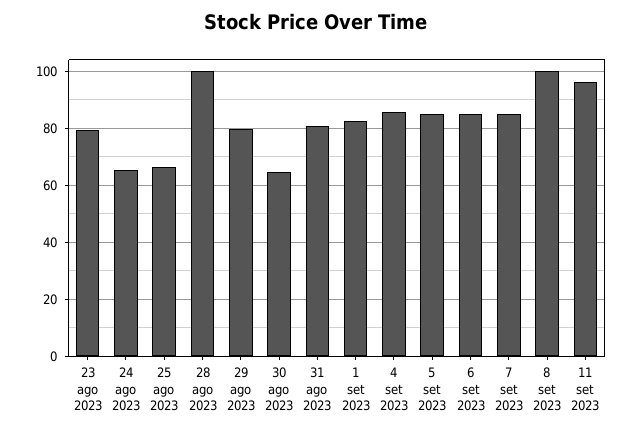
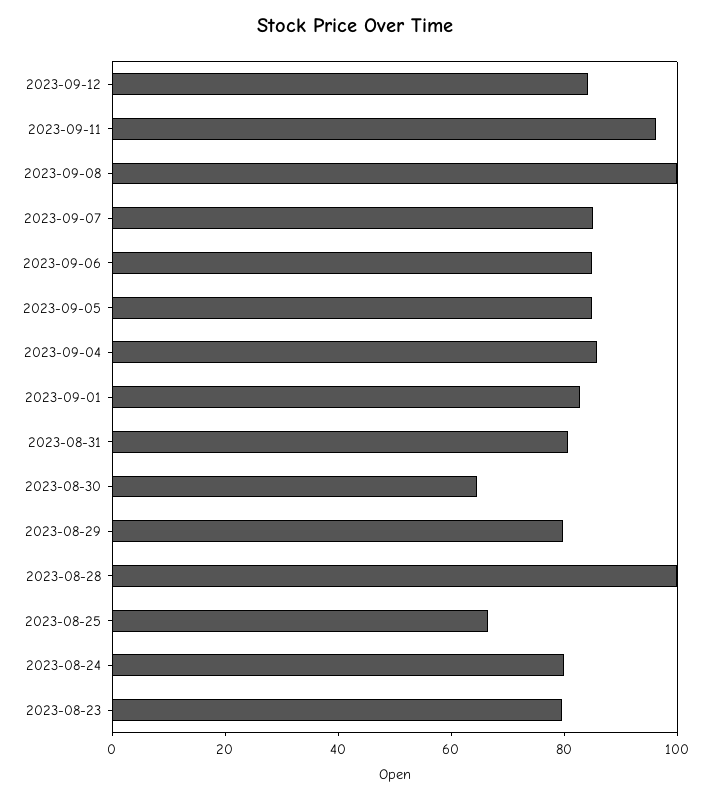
24 ago 2023: 65 -> 80
2023-09-12: none -> 85

